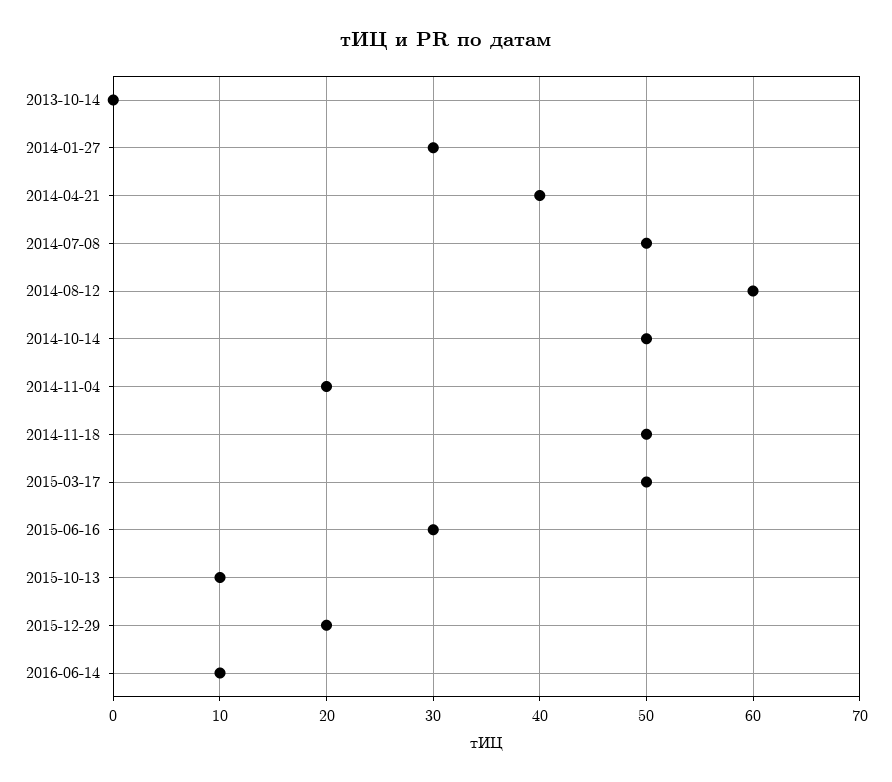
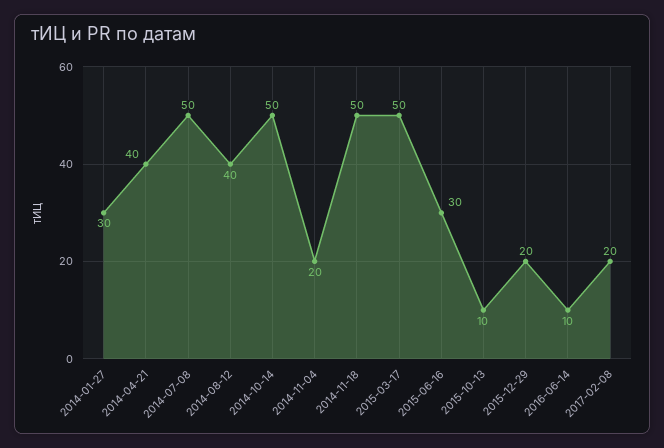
2013-10-14: 0 -> none
2014-08-12: 60 -> 40
2017-02-08: none -> 20

